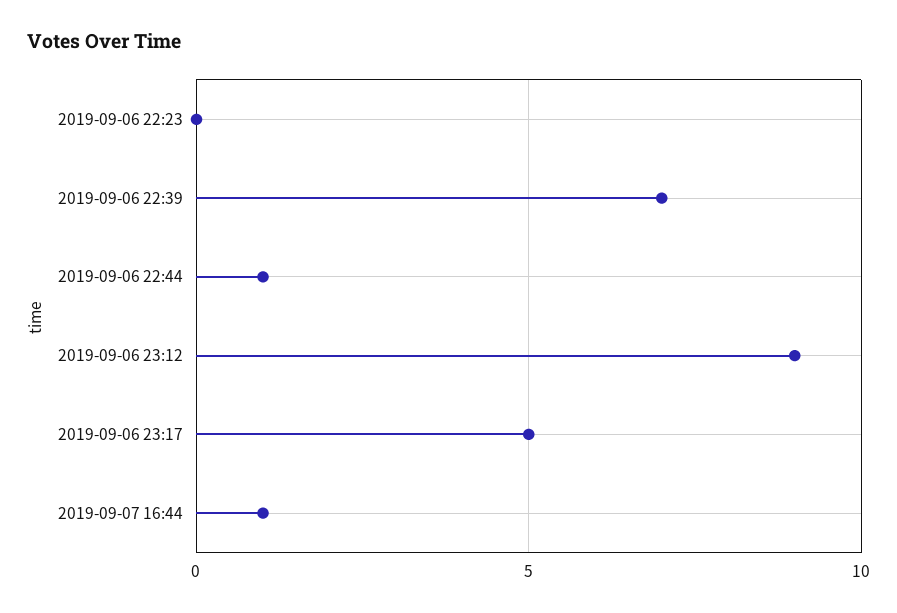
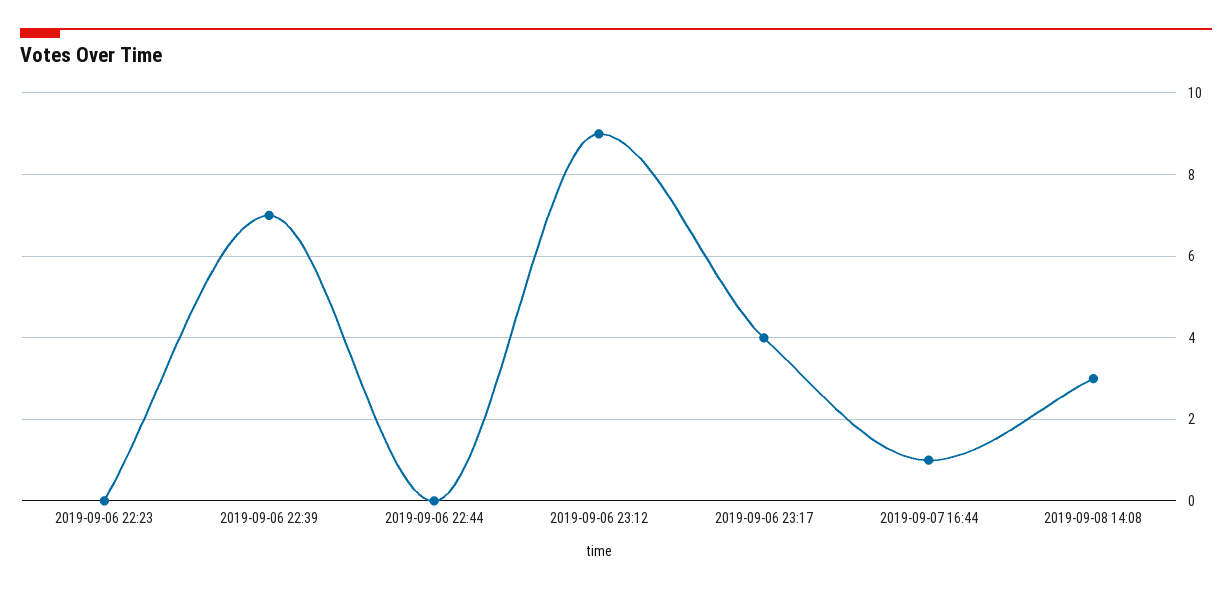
2019-09-06 22:44: 1 -> 0
2019-09-06 23:17: 5 -> 4
2019-09-08 14:08: none -> 3

